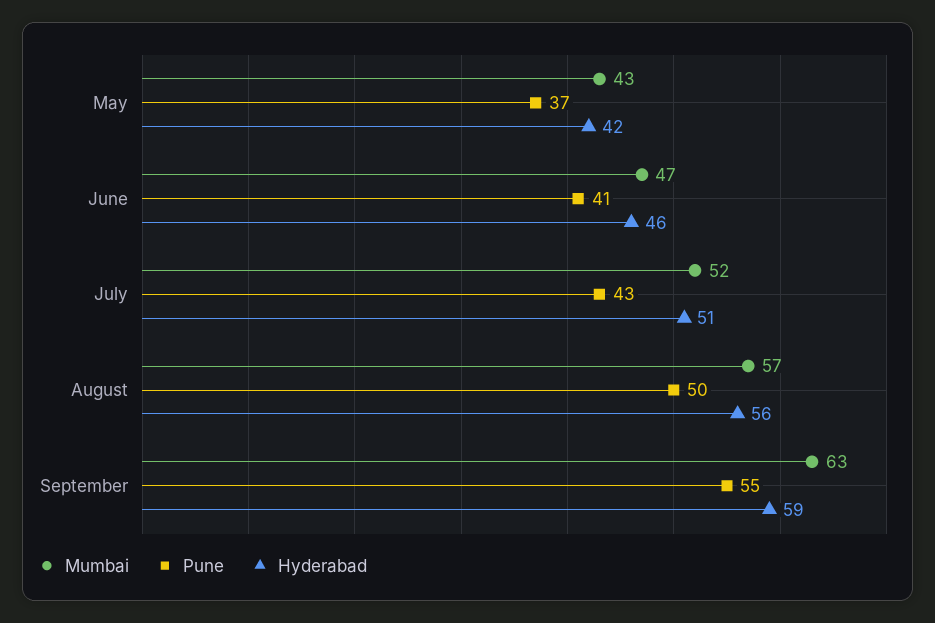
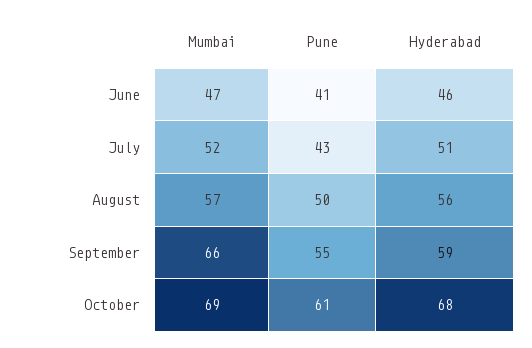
Mumbai, May: 43 -> none
Pune, May: 37 -> none
Hyderabad, May: 42 -> none
Mumbai, September: 63 -> 66
Mumbai, October: none -> 69
Pune, October: none -> 61
Hyderabad, October: none -> 68

